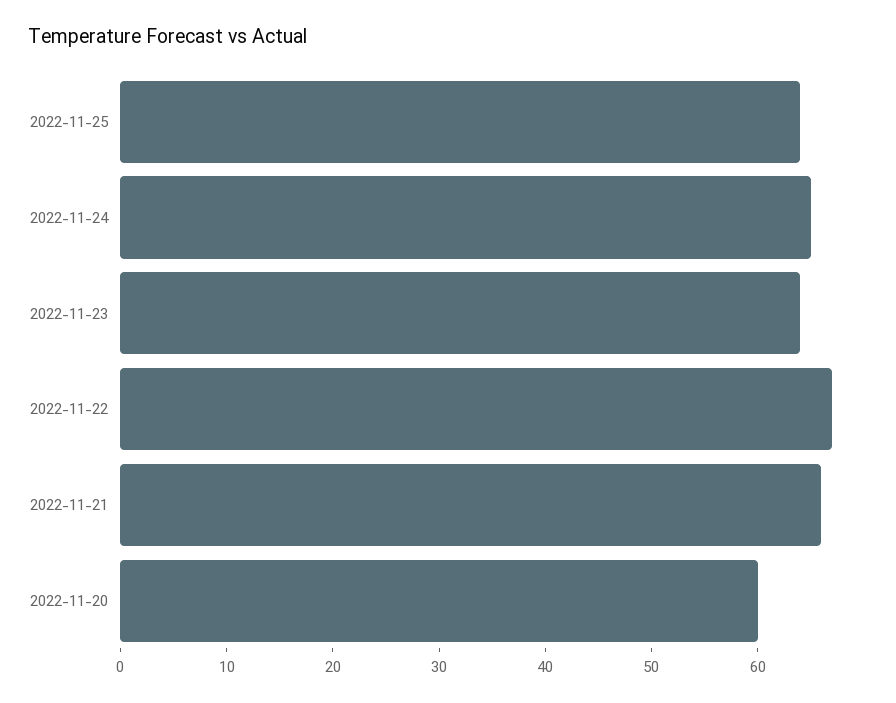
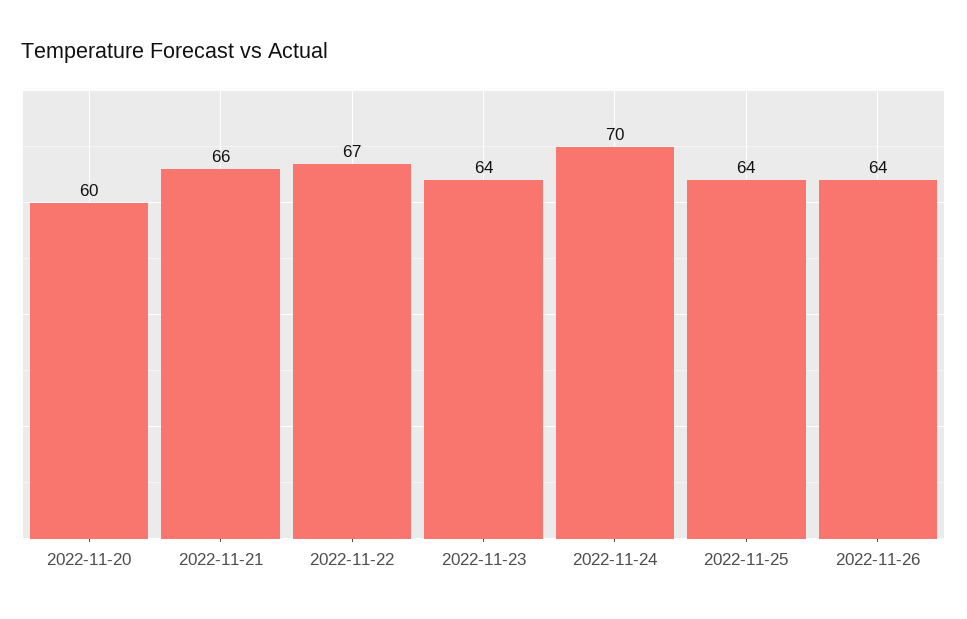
2022-11-24: 65 -> 70
2022-11-26: none -> 64

